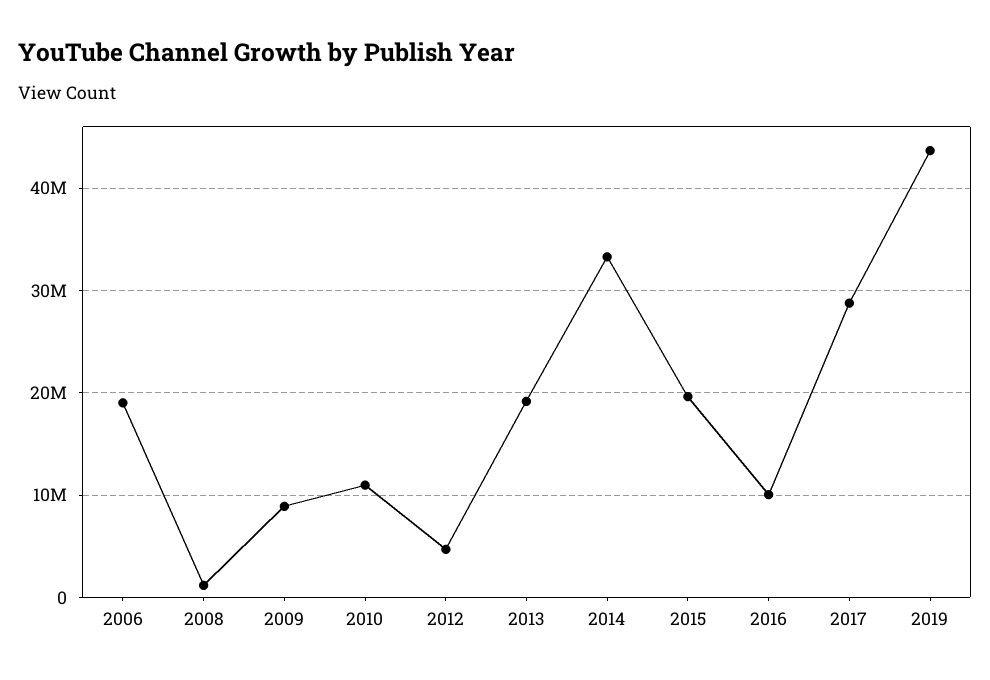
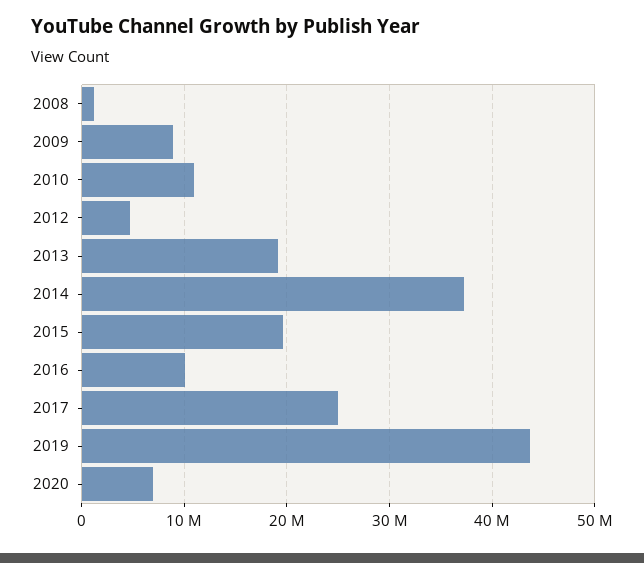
2006: 19000000 -> none
2014: 33000000 -> 37000000
2017: 29000000 -> 25000000
2020: none -> 7000000

